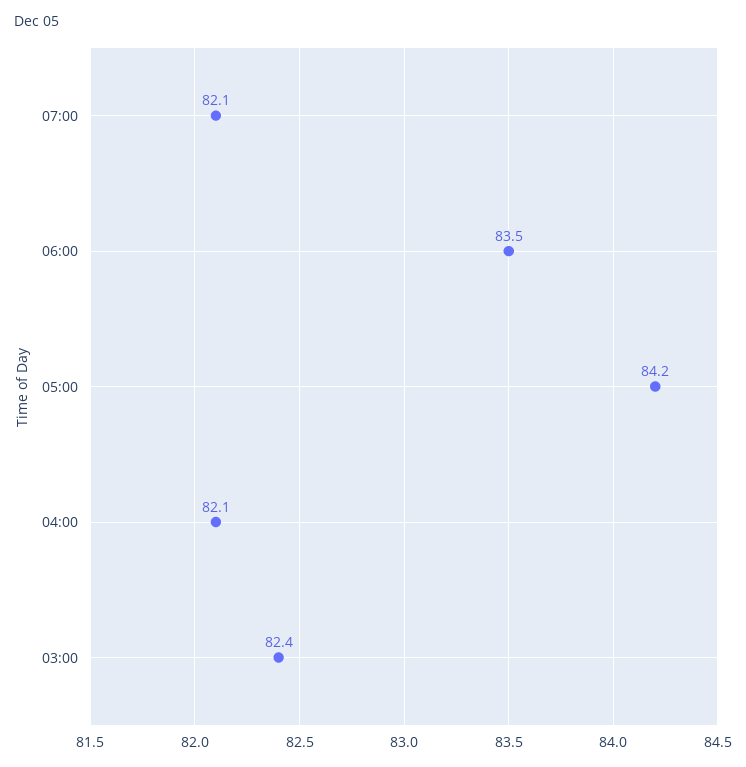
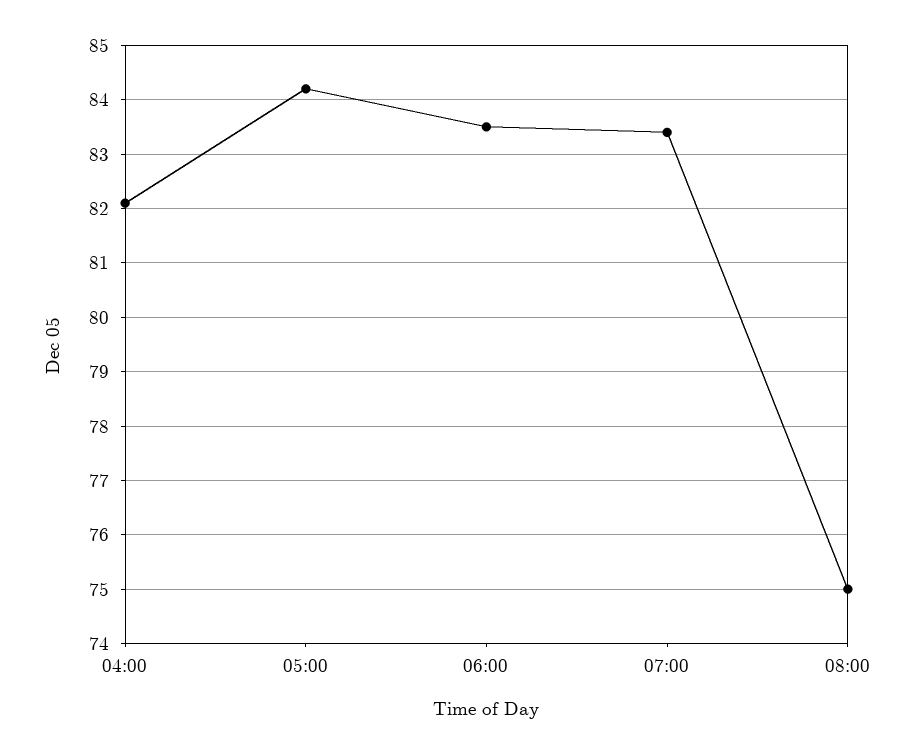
07:00: 82.1 -> 83.5
03:00: 82.4 -> none
08:00: none -> 75

